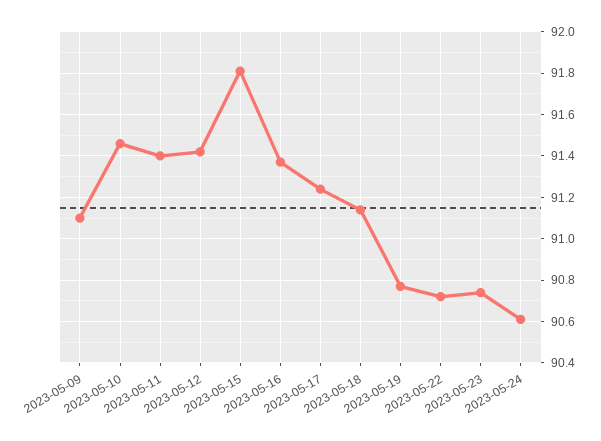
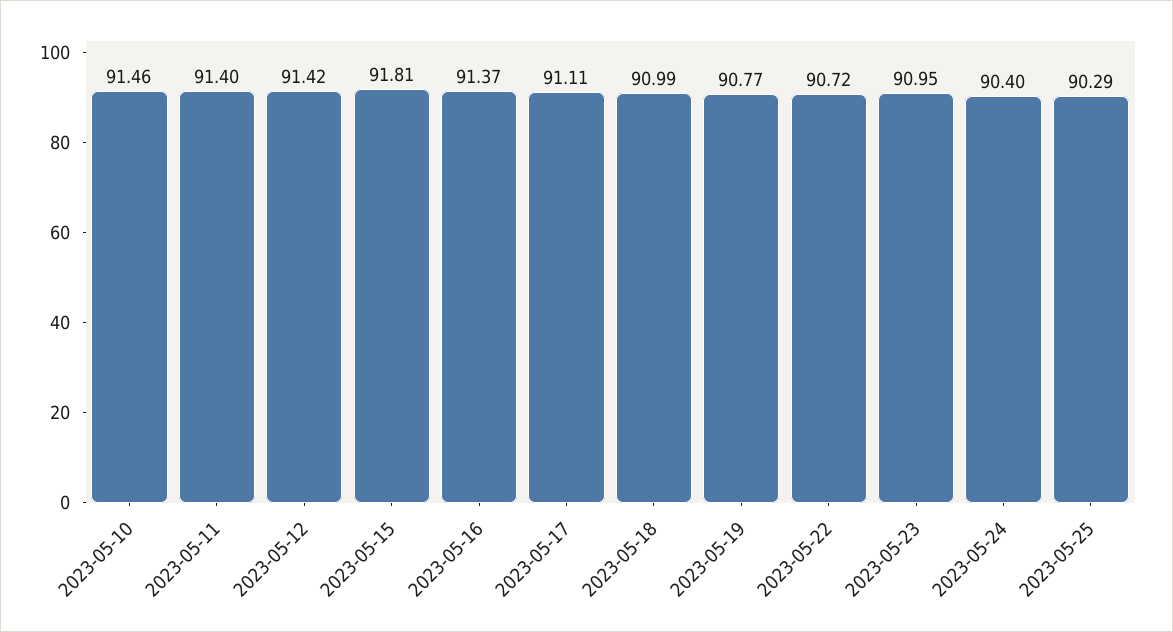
2023-05-09: 91.1 -> none
2023-05-17: 91.25 -> 91.11
2023-05-18: 91.15 -> 90.99
2023-05-23: 90.75 -> 90.95
2023-05-24: 90.6 -> 90.4
2023-05-25: none -> 90.29

